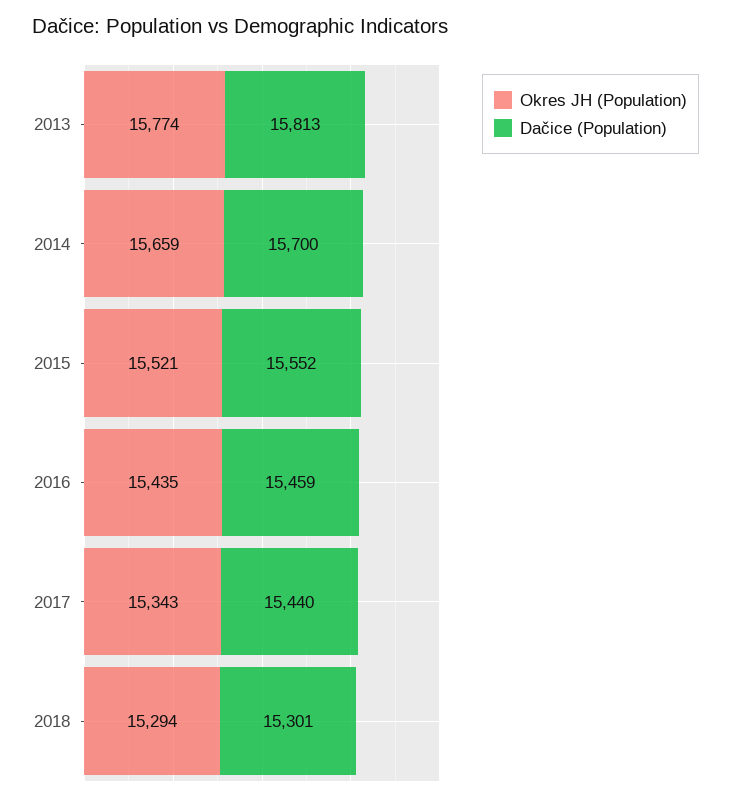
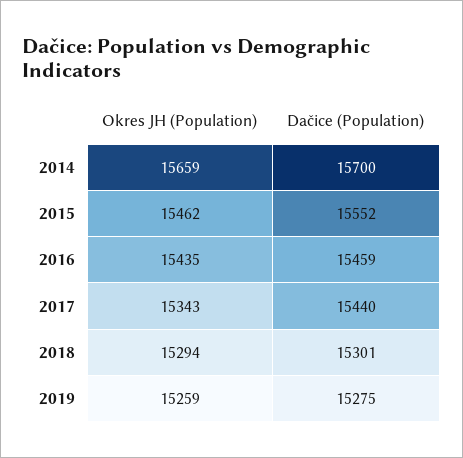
Okres JH (Population), 2013: 15774 -> none
Dačice (Population), 2013: 15813 -> none
Okres JH (Population), 2015: 15521 -> 15462
Okres JH (Population), 2019: none -> 15259
Dačice (Population), 2019: none -> 15275

